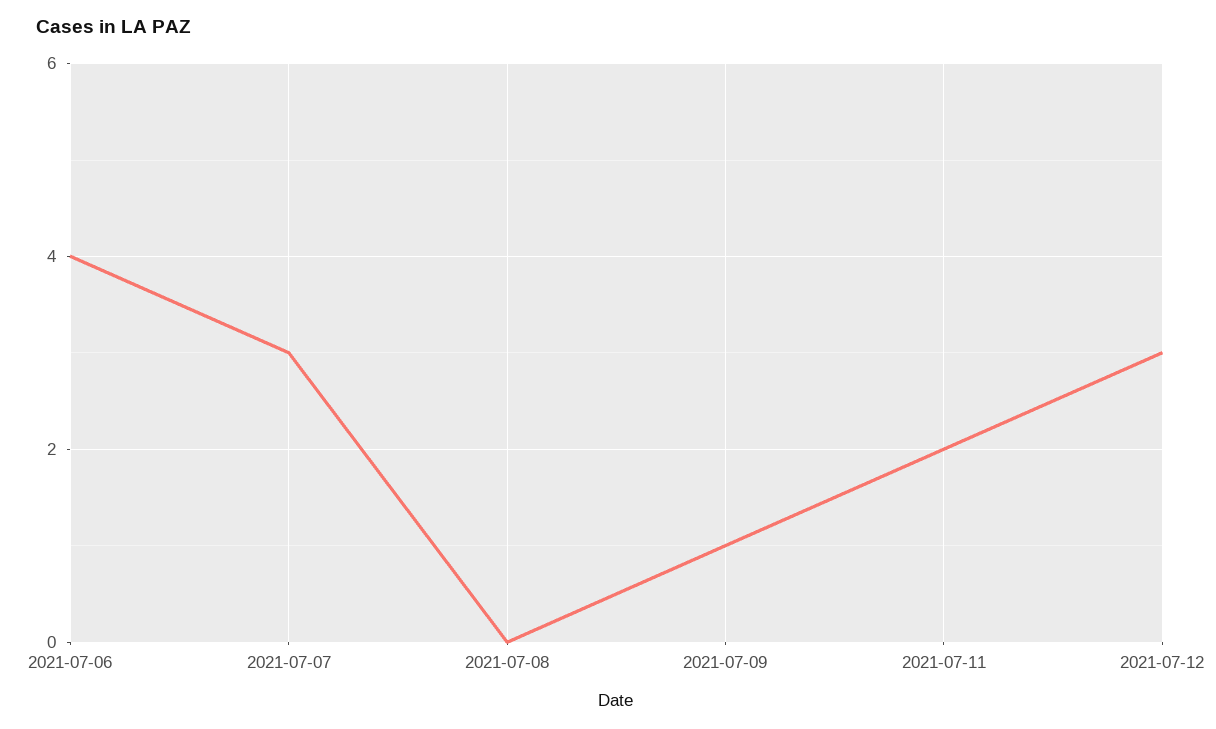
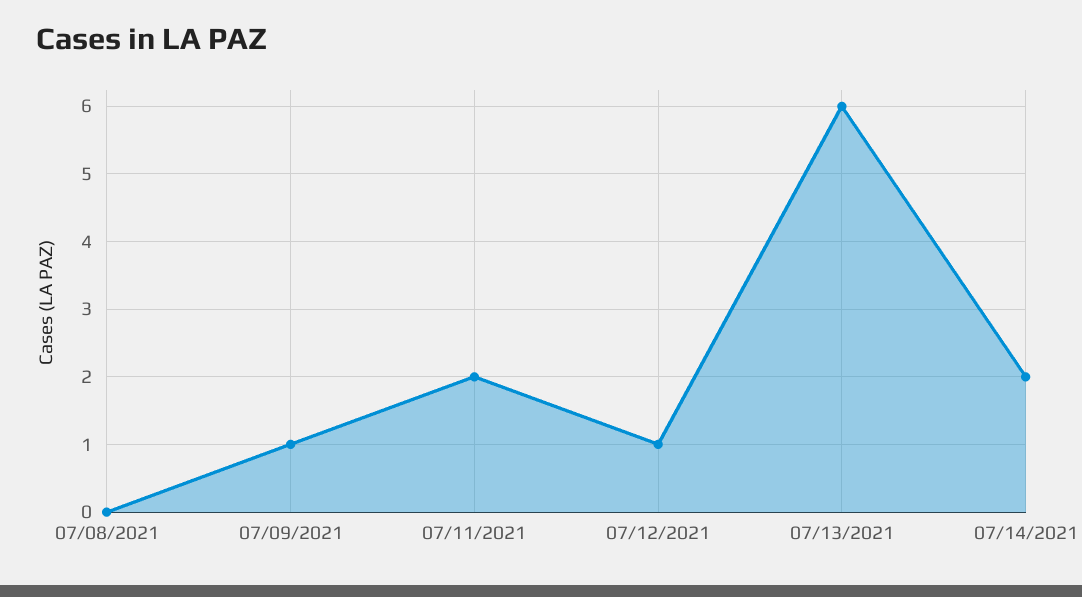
2021-07-06: 4 -> none
2021-07-07: 3 -> none
2021-07-12: 3 -> 1
07/13/2021: none -> 6
07/14/2021: none -> 2

